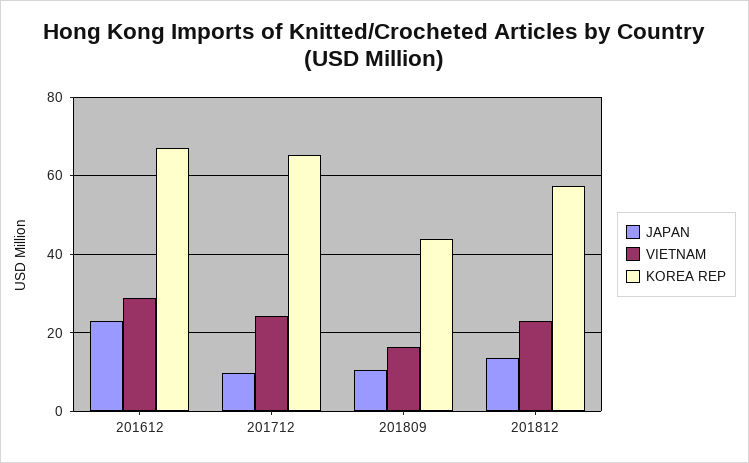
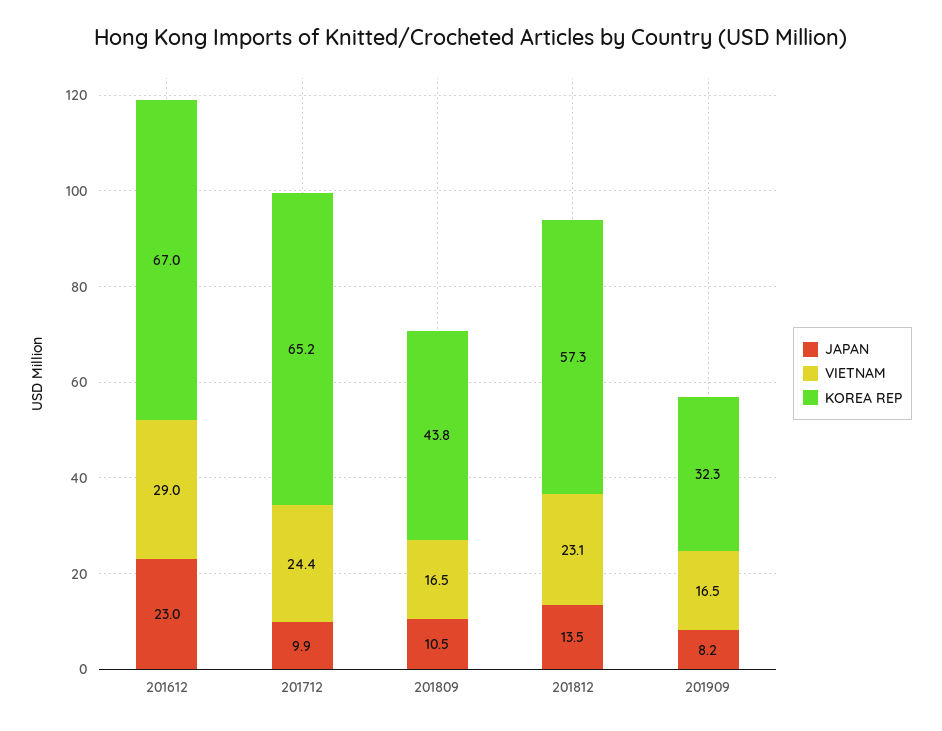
JAPAN, 201909: none -> 8.2
VIETNAM, 201909: none -> 16.5
KOREA REP, 201909: none -> 32.3

